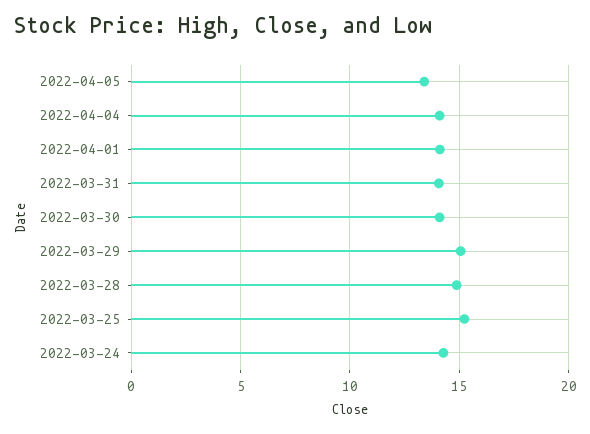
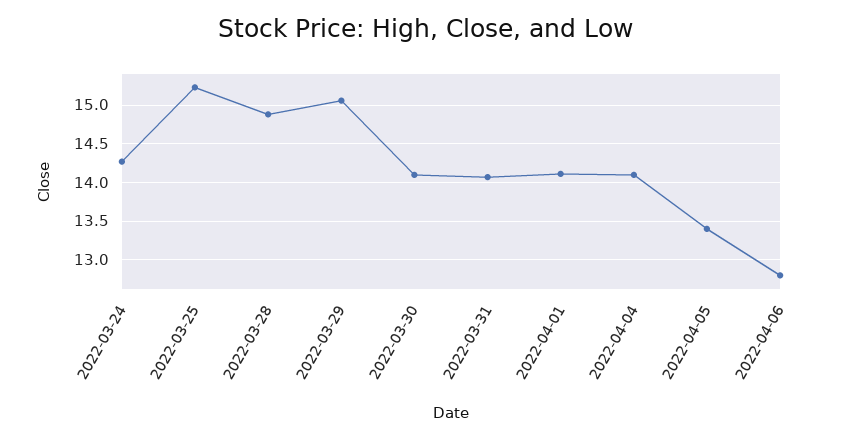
2022-04-06: none -> 12.8

